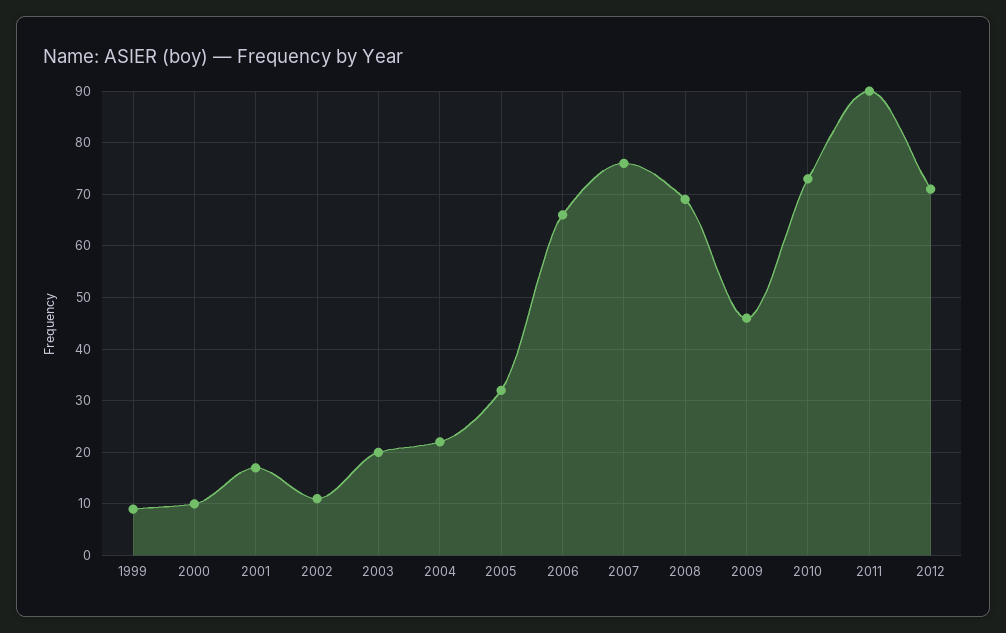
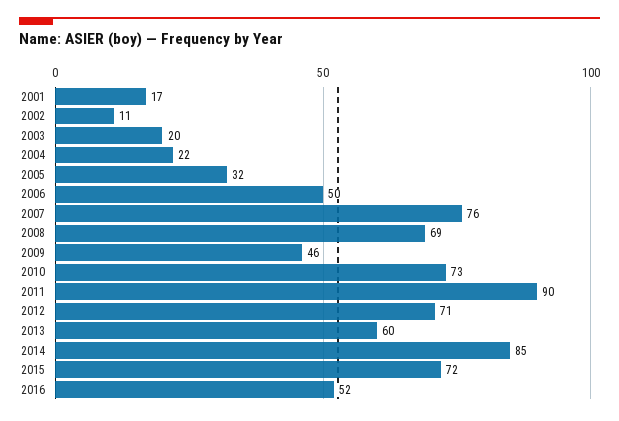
1999: 10 -> none
2000: 10 -> none
2006: 65 -> 50
2013: none -> 60
2014: none -> 85
2015: none -> 72
2016: none -> 52

